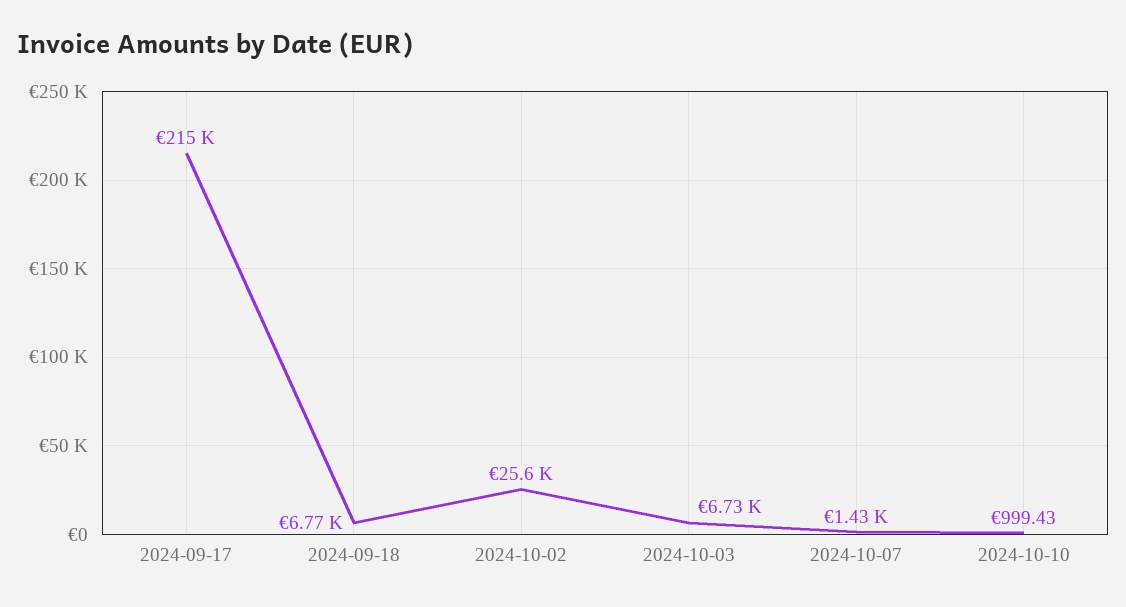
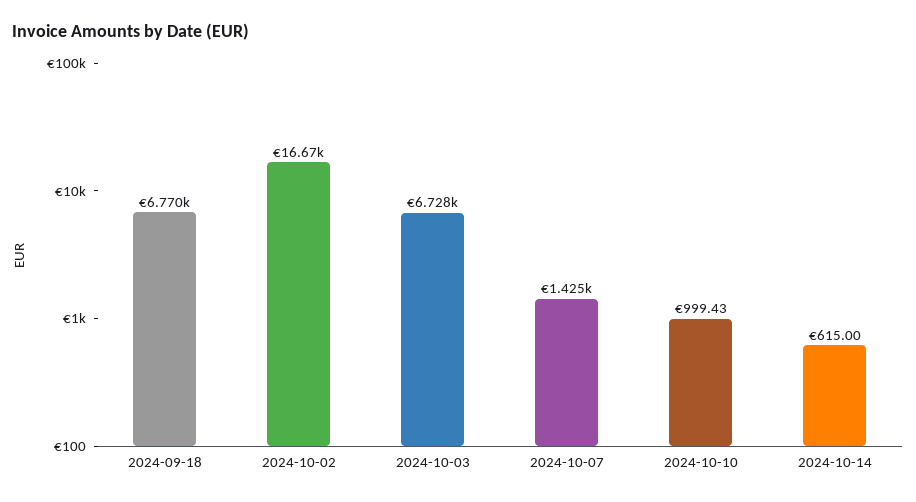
2024-09-17: 215000 -> none
2024-10-02: 25600 -> 16670
2024-10-14: none -> 615

